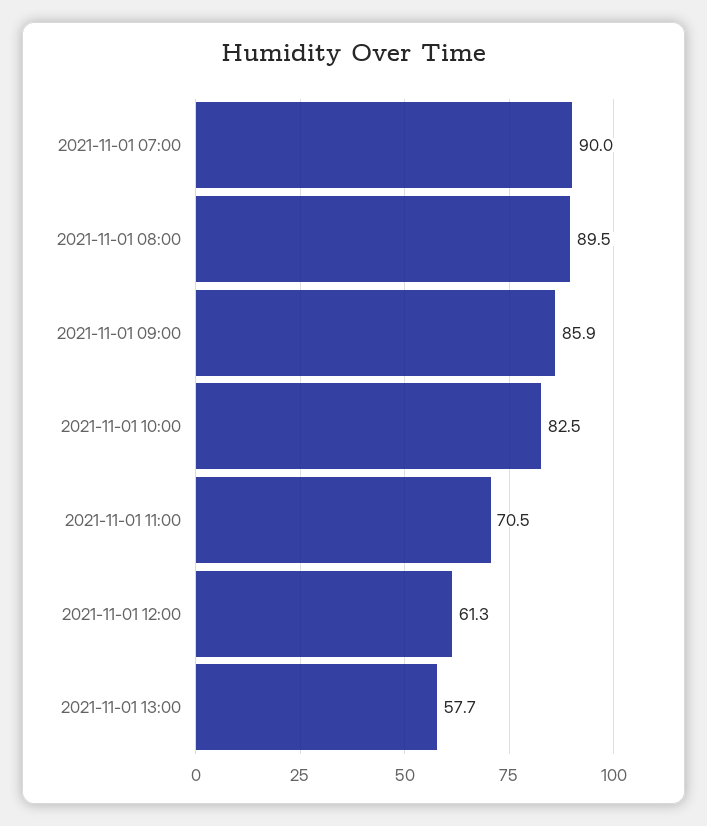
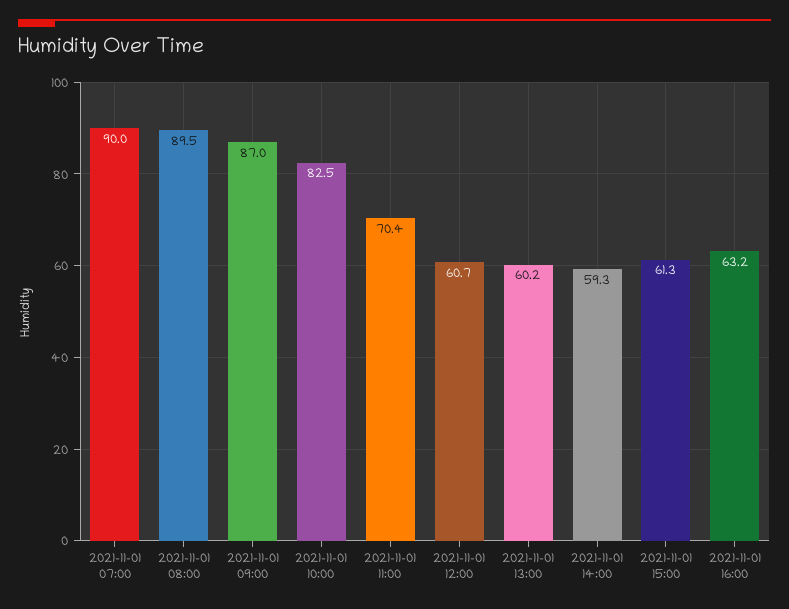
2021-11-01 09:00: 85.9 -> 87
2021-11-01 11:00: 70.5 -> 70.4
2021-11-01 12:00: 61.3 -> 60.7
2021-11-01 13:00: 57.7 -> 60.2
2021-11-01 14:00: none -> 59.3
2021-11-01 15:00: none -> 61.3
2021-11-01 16:00: none -> 63.2

